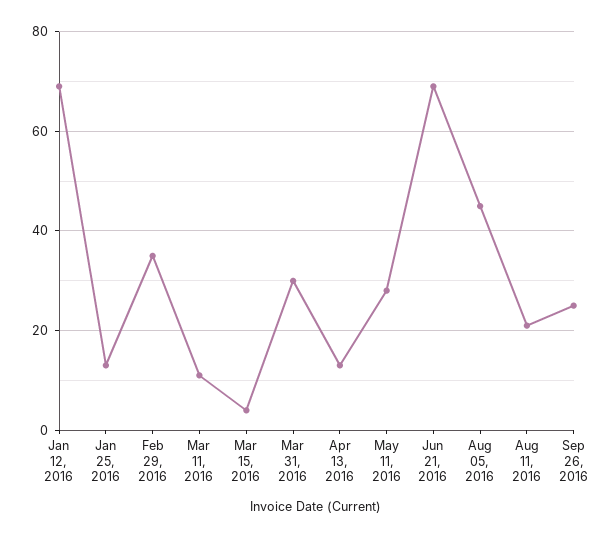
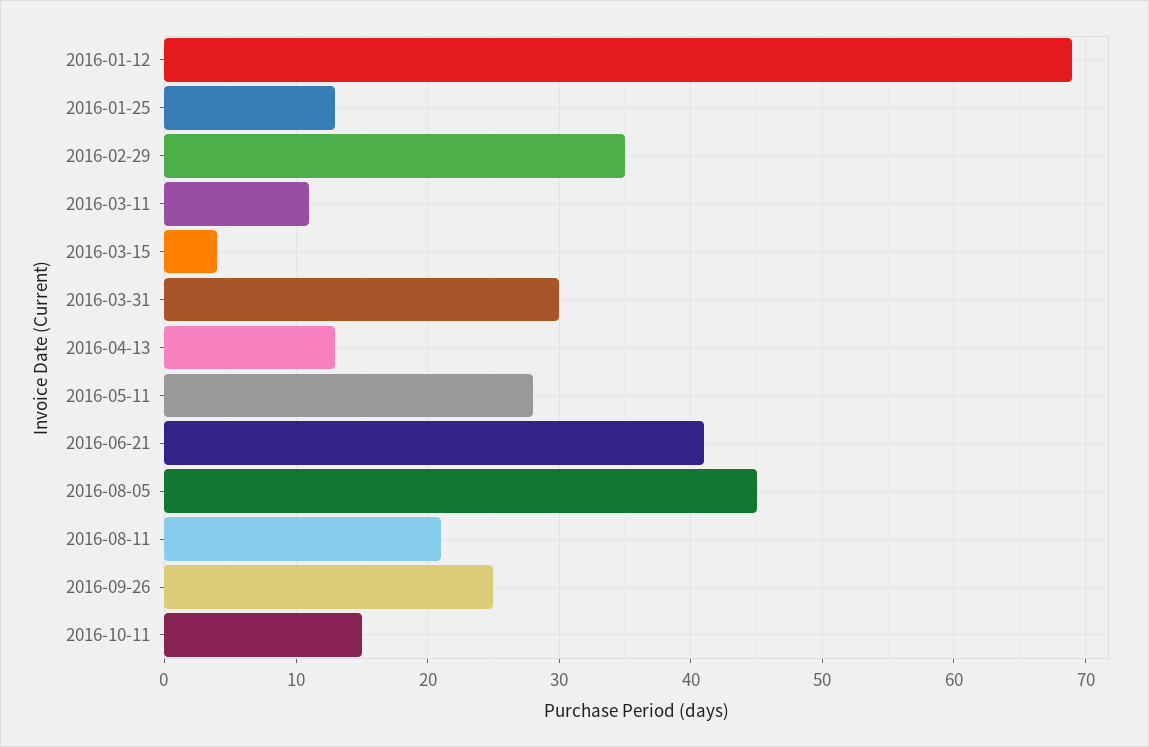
Jun 21, 2016: 70 -> 41
2016-10-11: none -> 15

